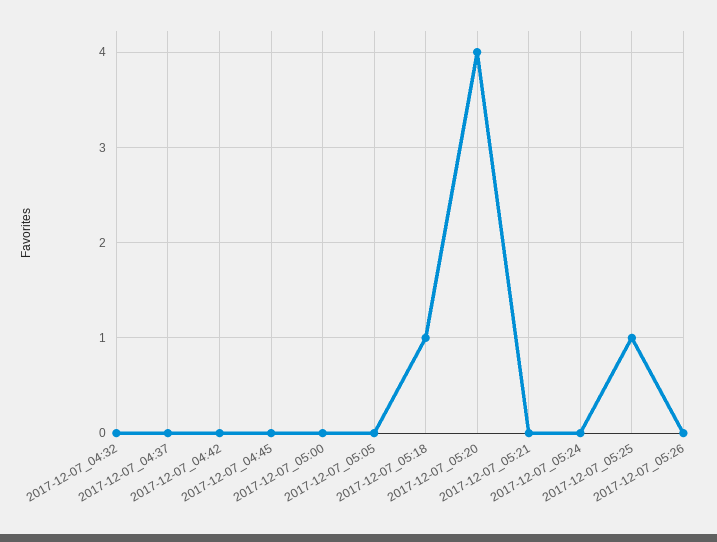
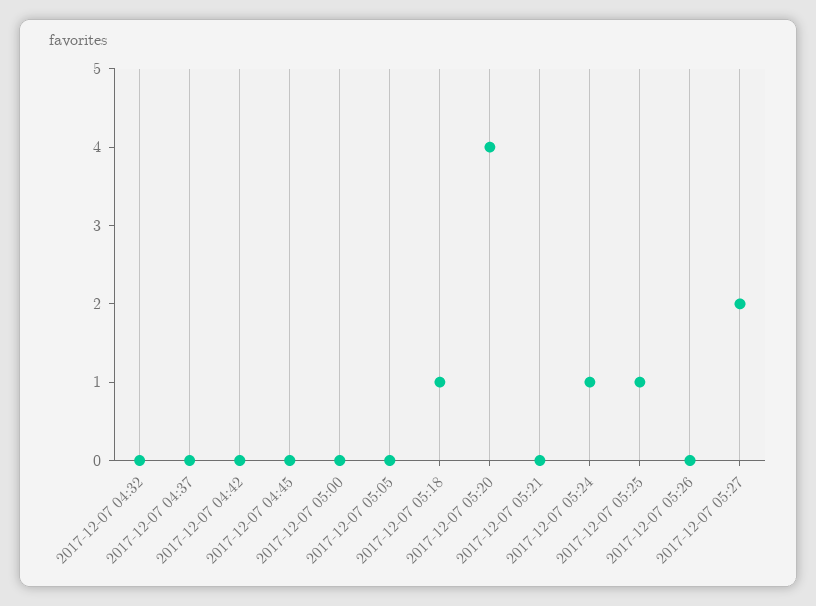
2017-12-07_05:24: 0 -> 1
2017-12-07 05:27: none -> 2

